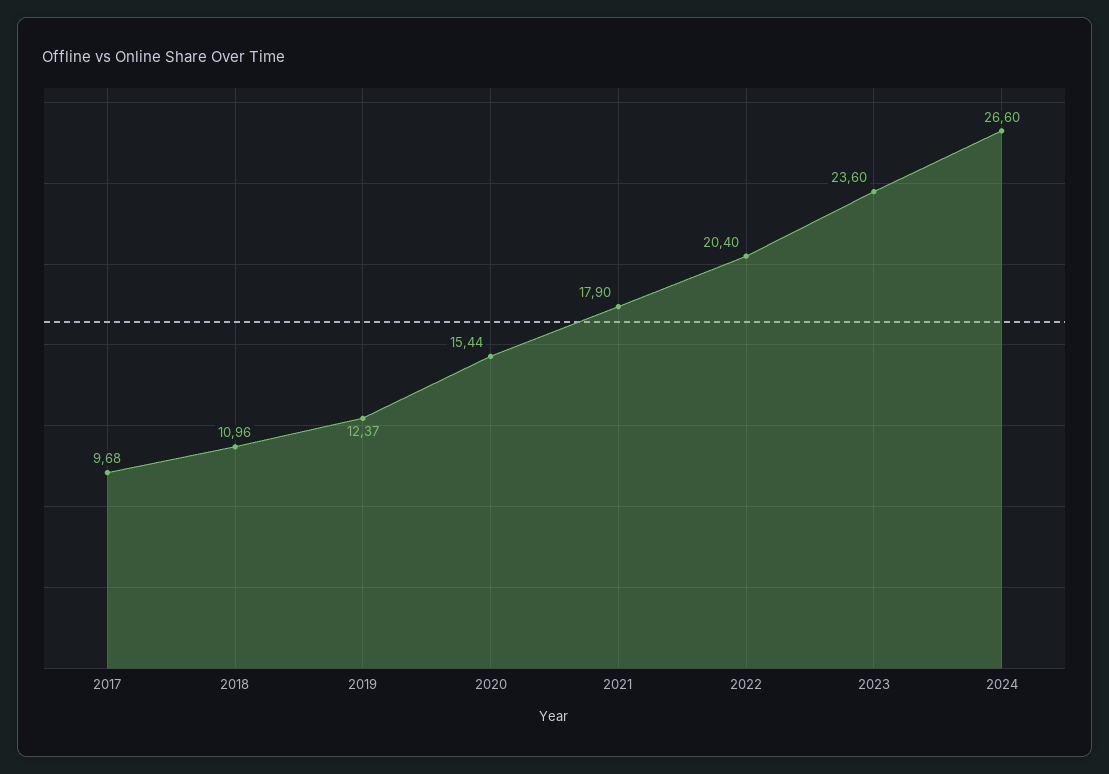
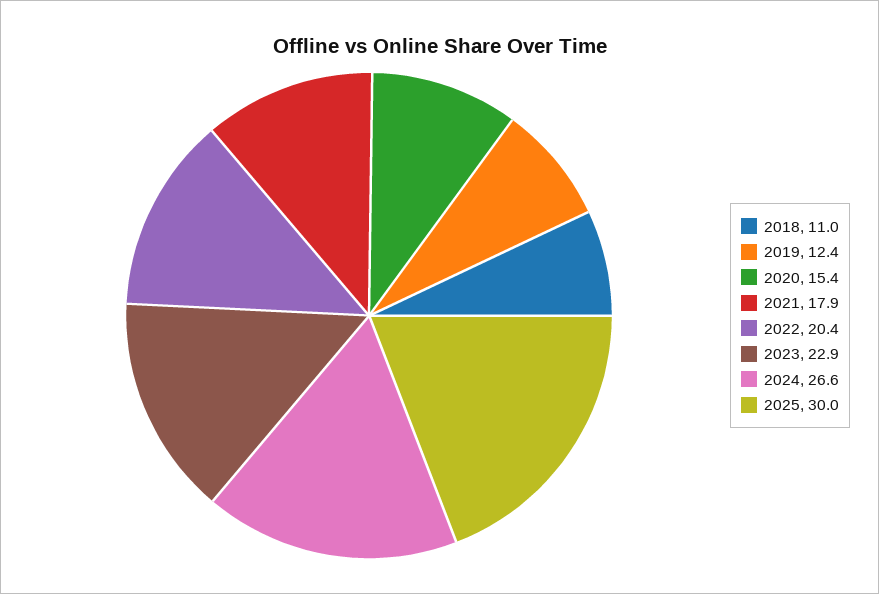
2017: 9.68 -> none
2023: 23.6 -> 22.9
2025: none -> 30

